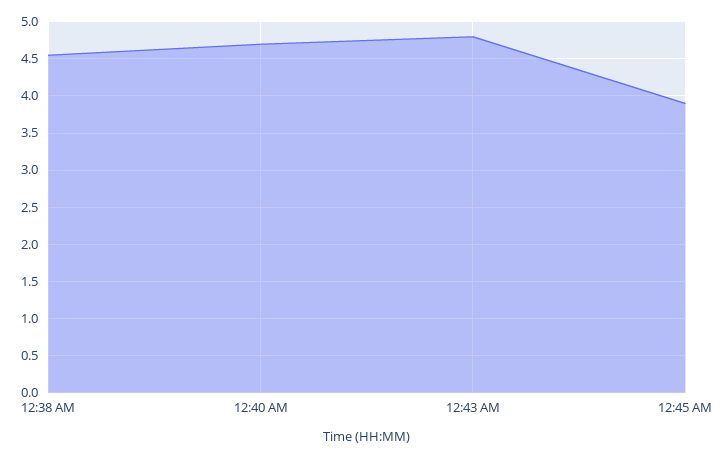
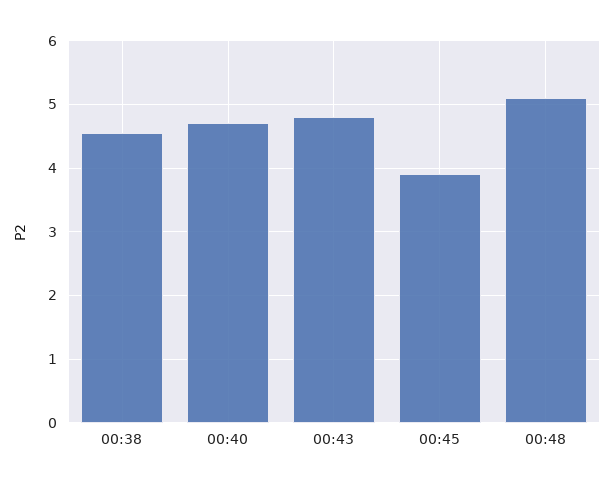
00:48: none -> 5.1

